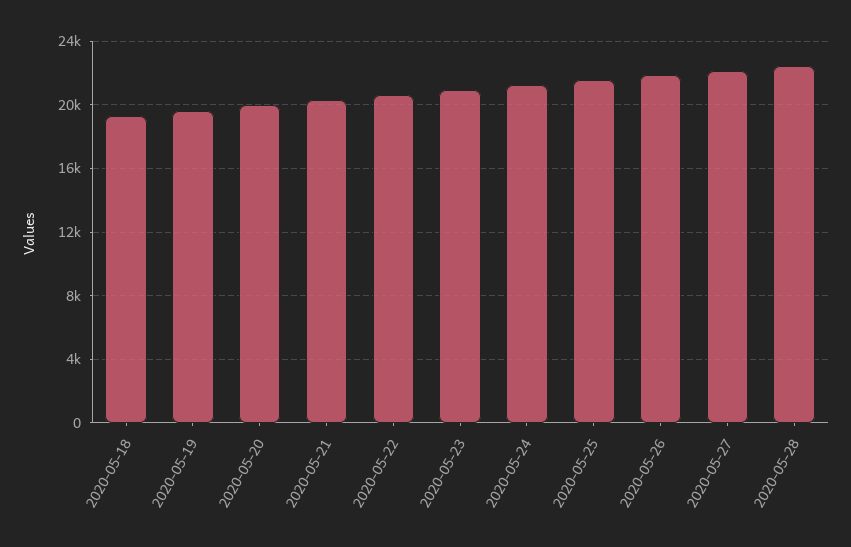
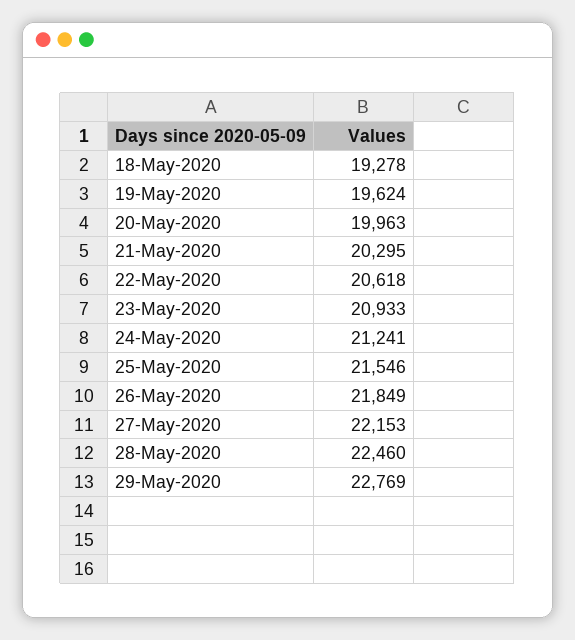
29-May-2020: none -> 22769

